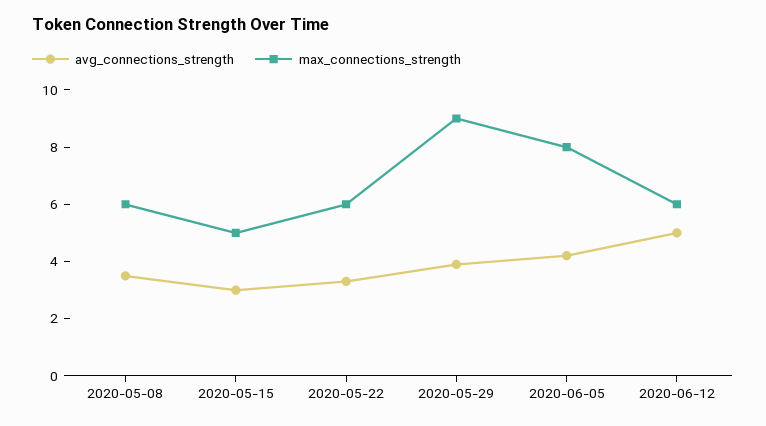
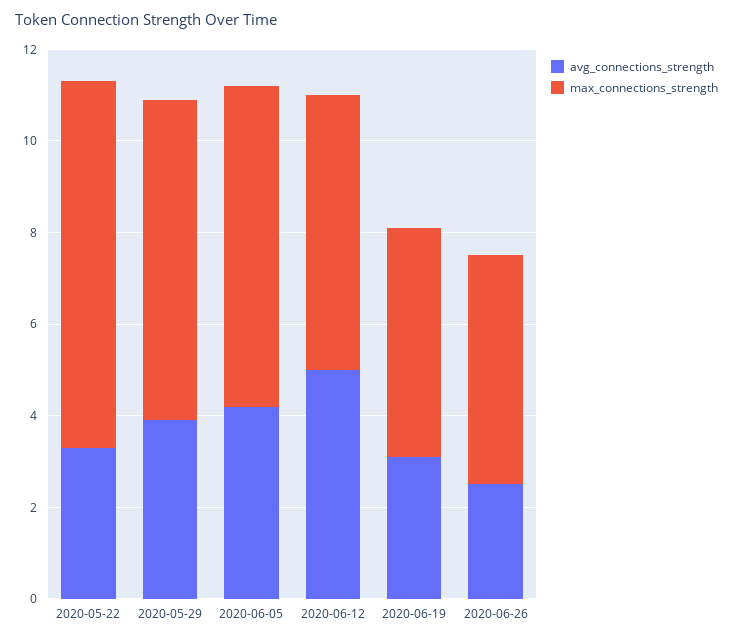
avg_connections_strength, 2020-05-08: 3.5 -> none
max_connections_strength, 2020-05-08: 6 -> none
avg_connections_strength, 2020-05-15: 3 -> none
max_connections_strength, 2020-05-15: 5 -> none
max_connections_strength, 2020-05-22: 6 -> 8
max_connections_strength, 2020-05-29: 9 -> 7
max_connections_strength, 2020-06-05: 8 -> 7
avg_connections_strength, 2020-06-19: none -> 3
max_connections_strength, 2020-06-19: none -> 5
avg_connections_strength, 2020-06-26: none -> 2.5
max_connections_strength, 2020-06-26: none -> 5

